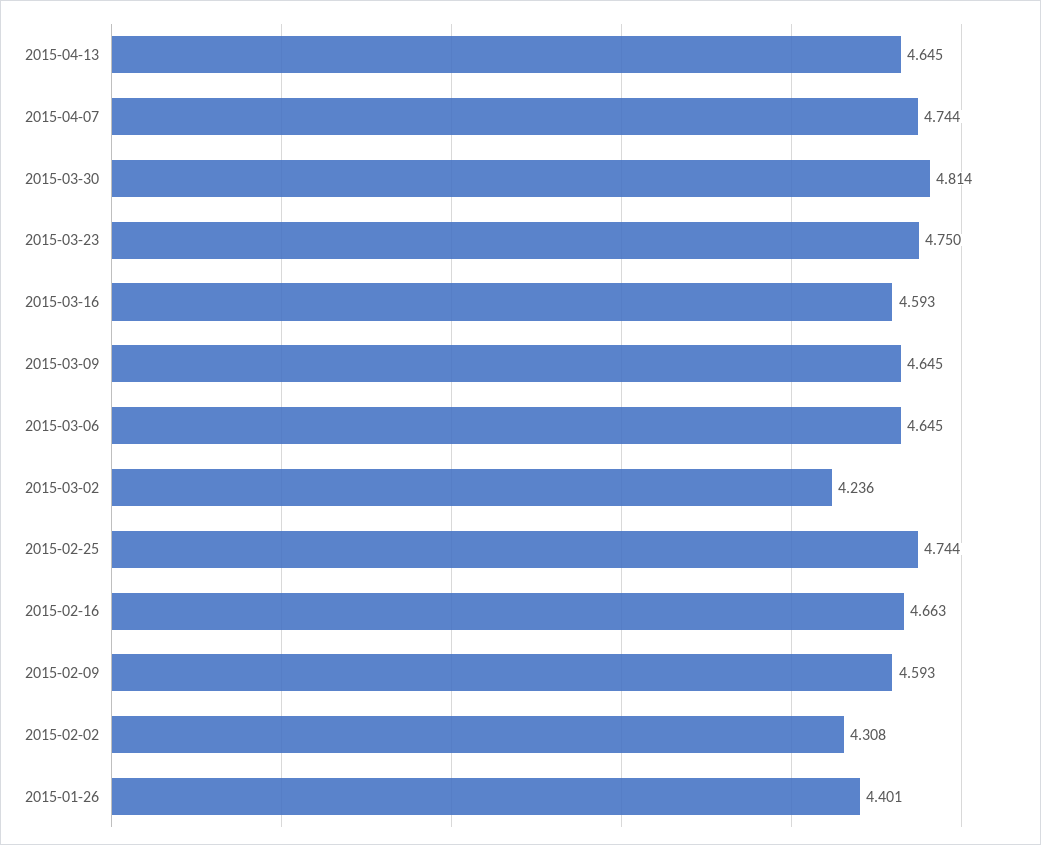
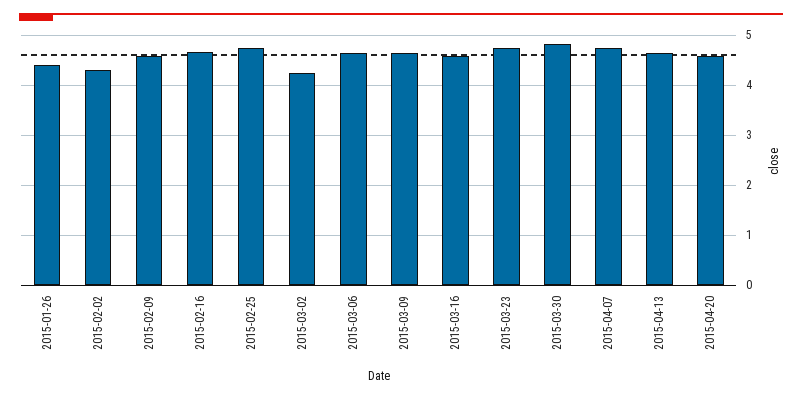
2015-04-20: none -> 4.6

